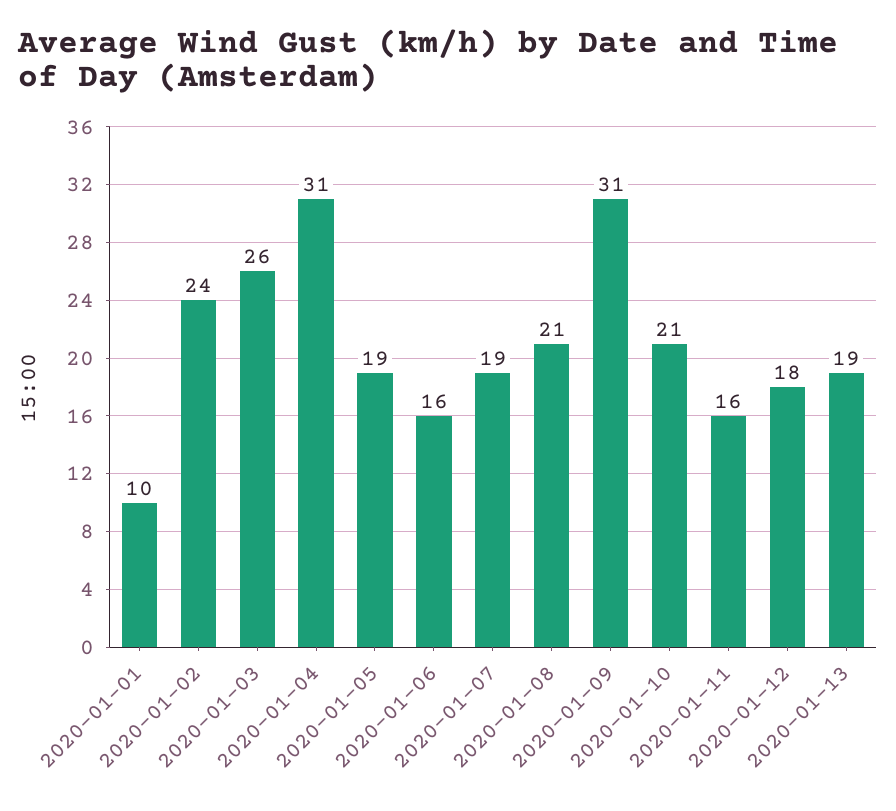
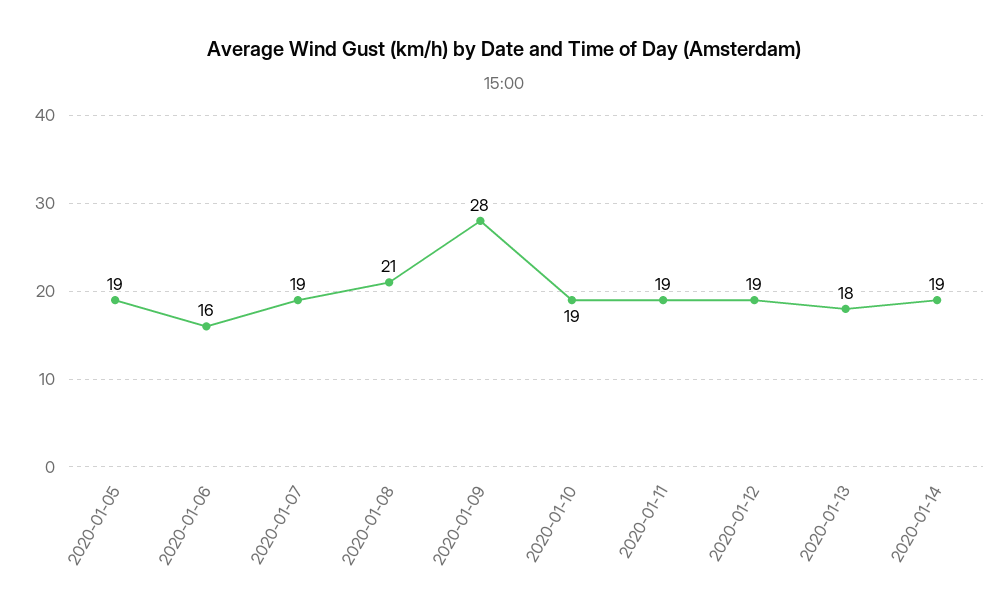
2020-01-01: 10 -> none
2020-01-02: 24 -> none
2020-01-03: 26 -> none
2020-01-04: 31 -> none
2020-01-09: 31 -> 28
2020-01-10: 21 -> 19
2020-01-11: 16 -> 19
2020-01-12: 18 -> 19
2020-01-13: 19 -> 18
2020-01-14: none -> 19

